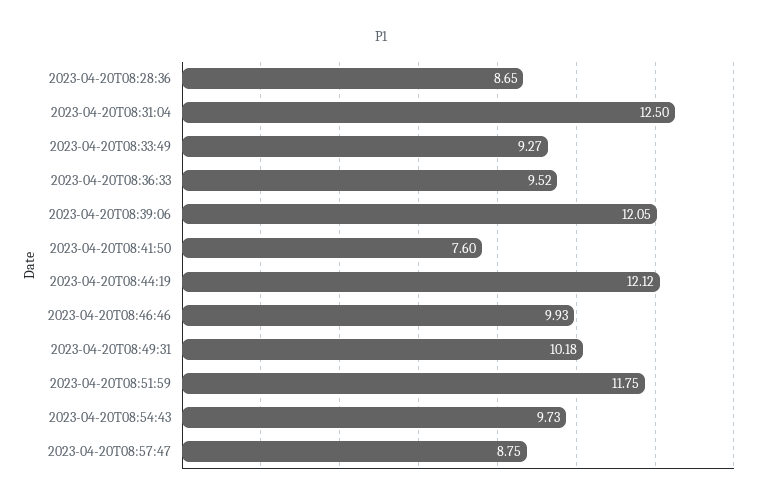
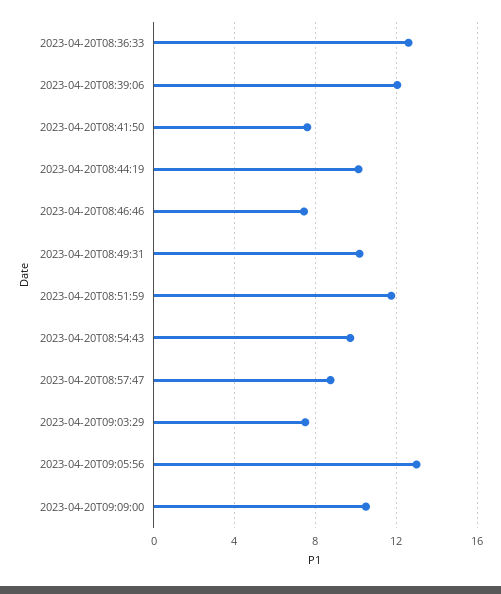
2023-04-20T08:28:36: 8.65 -> none
2023-04-20T08:31:04: 12.5 -> none
2023-04-20T08:33:49: 9.27 -> none
2023-04-20T08:36:33: 9.52 -> 12.5
2023-04-20T08:44:19: 12.12 -> 10
2023-04-20T08:46:46: 9.93 -> 7.5
2023-04-20T09:03:29: none -> 7.5
2023-04-20T09:05:56: none -> 13
2023-04-20T09:09:00: none -> 10.5

